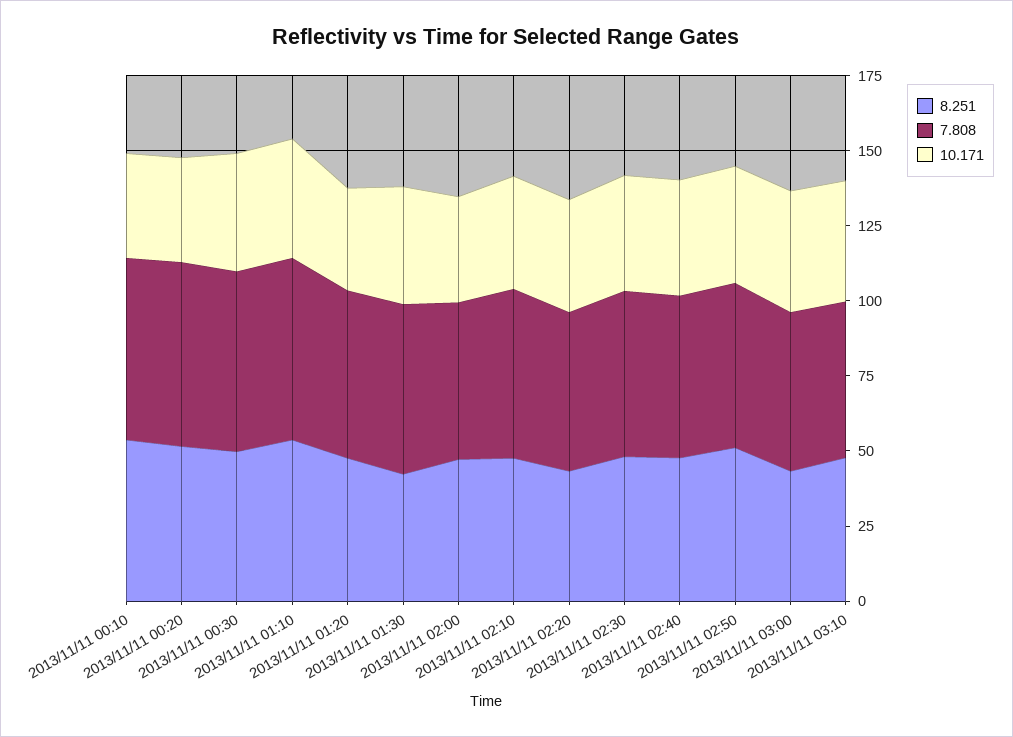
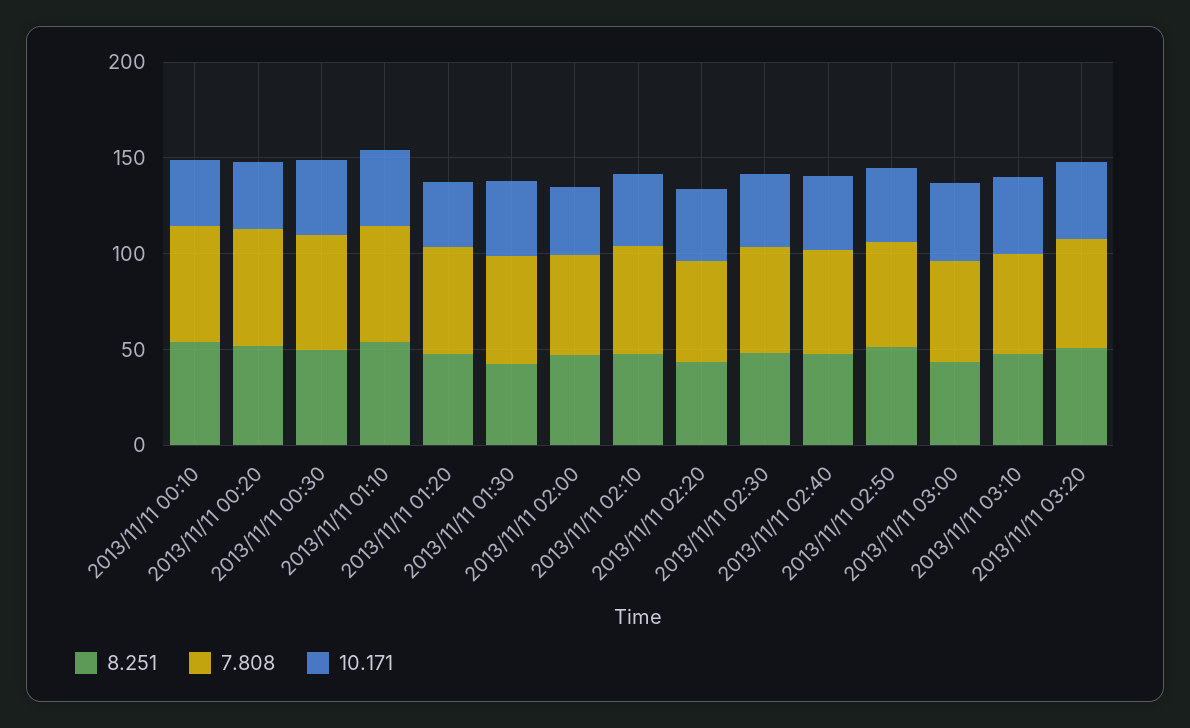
8.251, 2013/11/11 03:20: none -> 50
7.808, 2013/11/11 03:20: none -> 60
10.171, 2013/11/11 03:20: none -> 40

